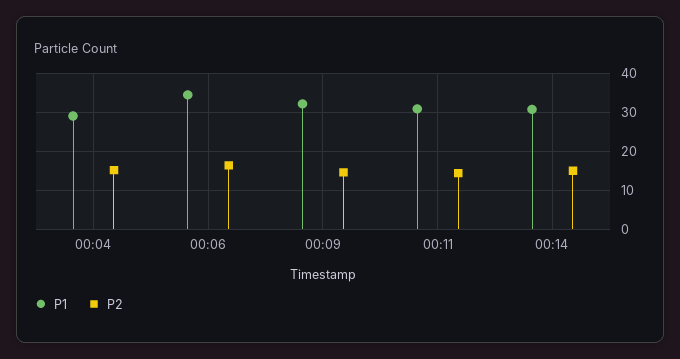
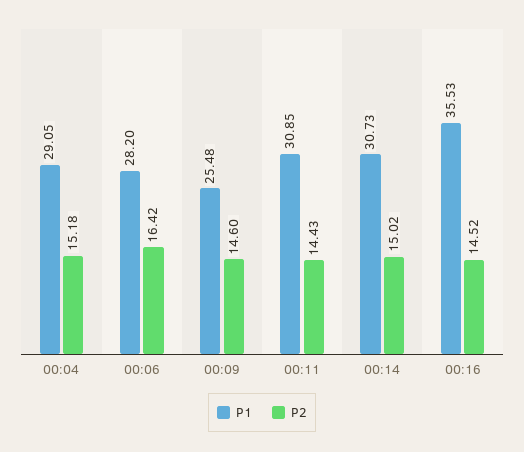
P1, 00:06: 34 -> 28.2
P1, 00:09: 32 -> 25.48
P1, 00:16: none -> 35.53
P2, 00:16: none -> 14.52

